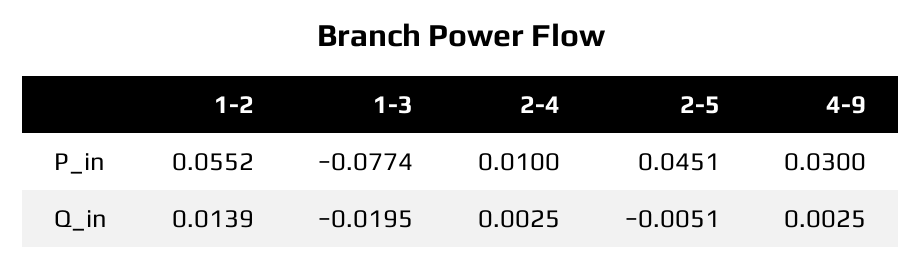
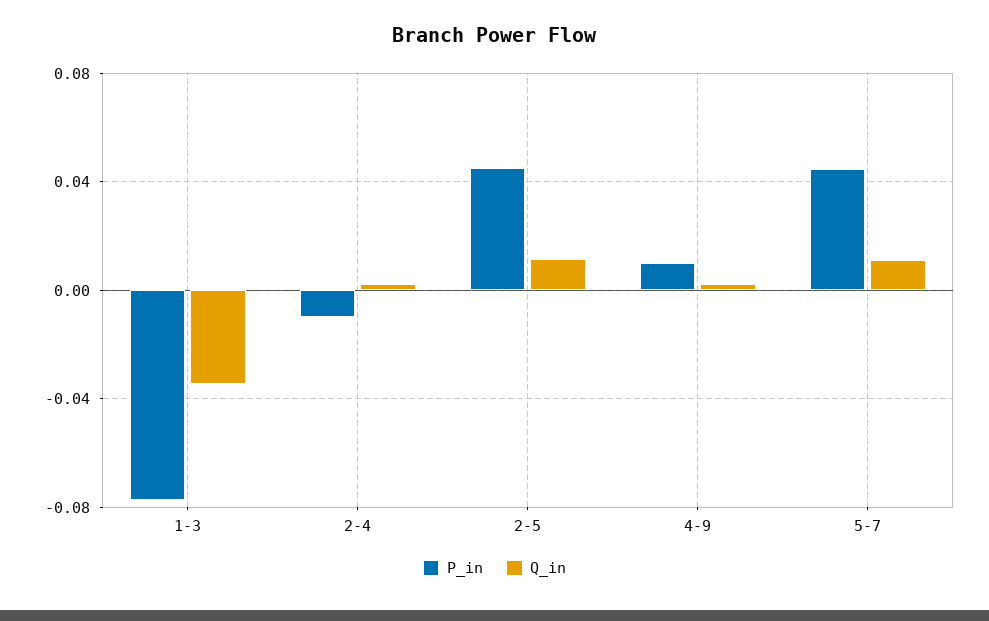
P_in, 1-2: 0.0552 -> none
P_in, 2-4: 0.01 -> -0.01
P_in, 4-9: 0.03 -> 0.01
Q_in, 1-2: 0.0139 -> none
Q_in, 1-3: -0.0195 -> -0.035
Q_in, 2-5: -0.0051 -> 0.01
P_in, 5-7: none -> 0.045
Q_in, 5-7: none -> 0.01

